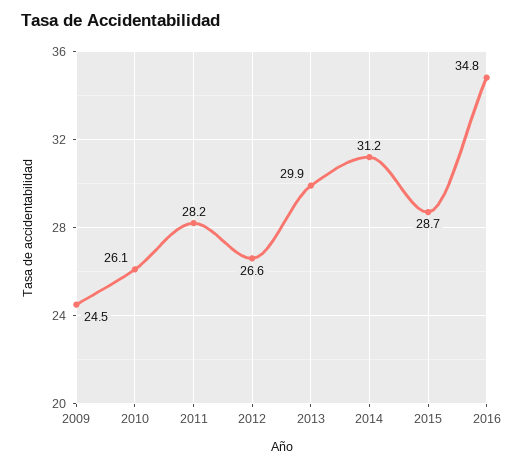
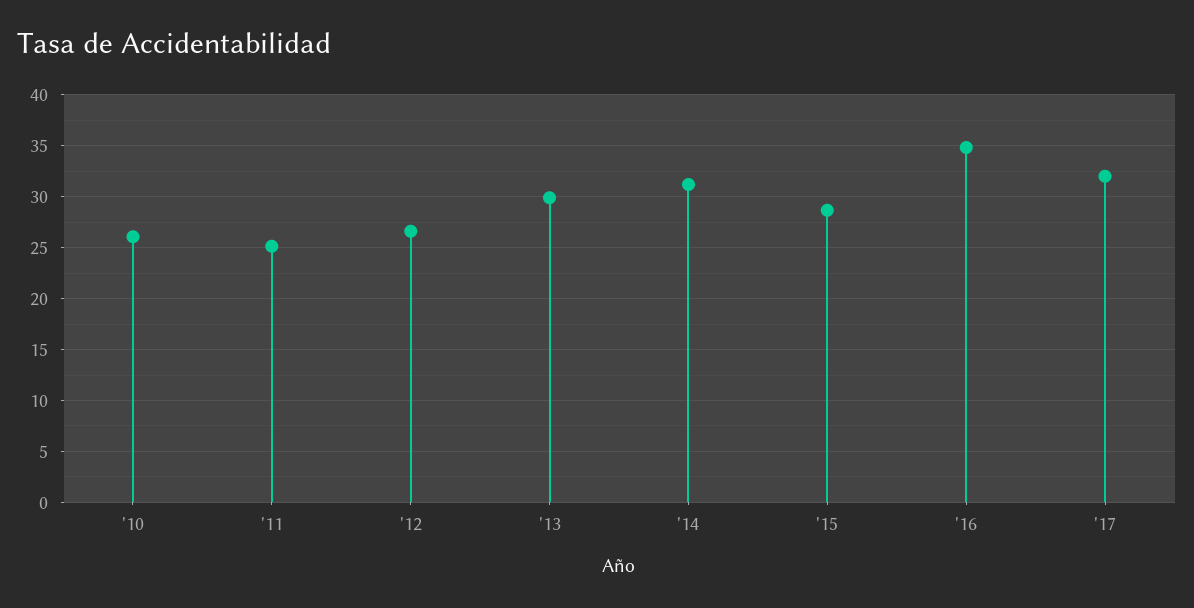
2009: 24.5 -> none
2011: 28.2 -> 25
'17: none -> 32

